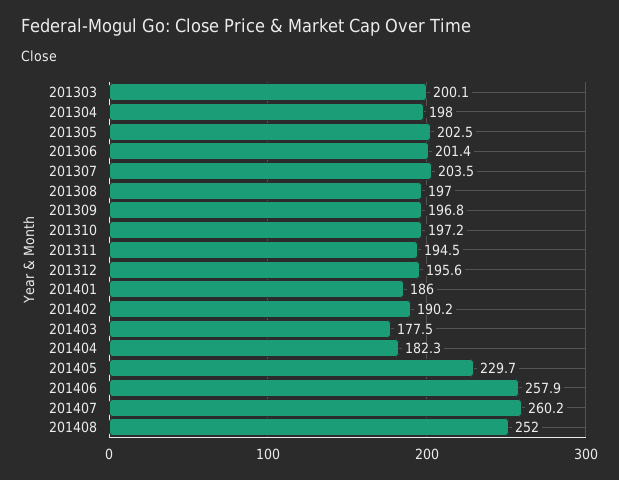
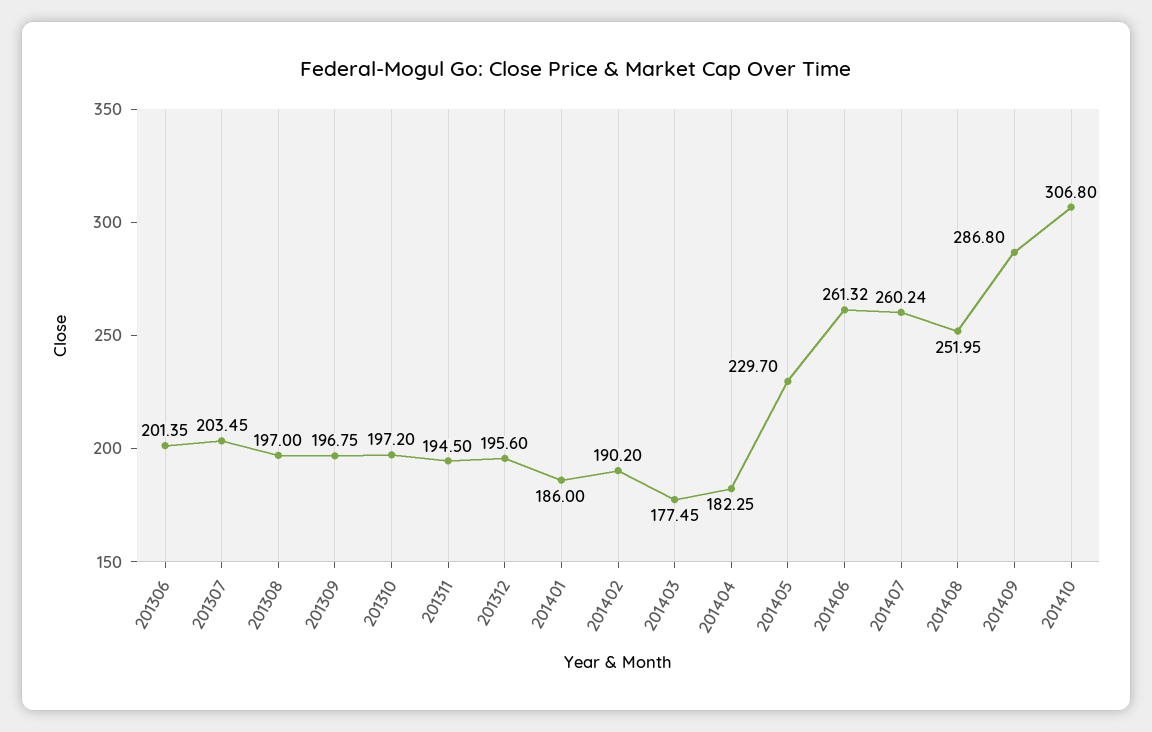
201303: 200.1 -> none
201304: 198 -> none
201305: 202.5 -> none
201406: 257.9 -> 261.32
201409: none -> 286.8
201410: none -> 306.8

